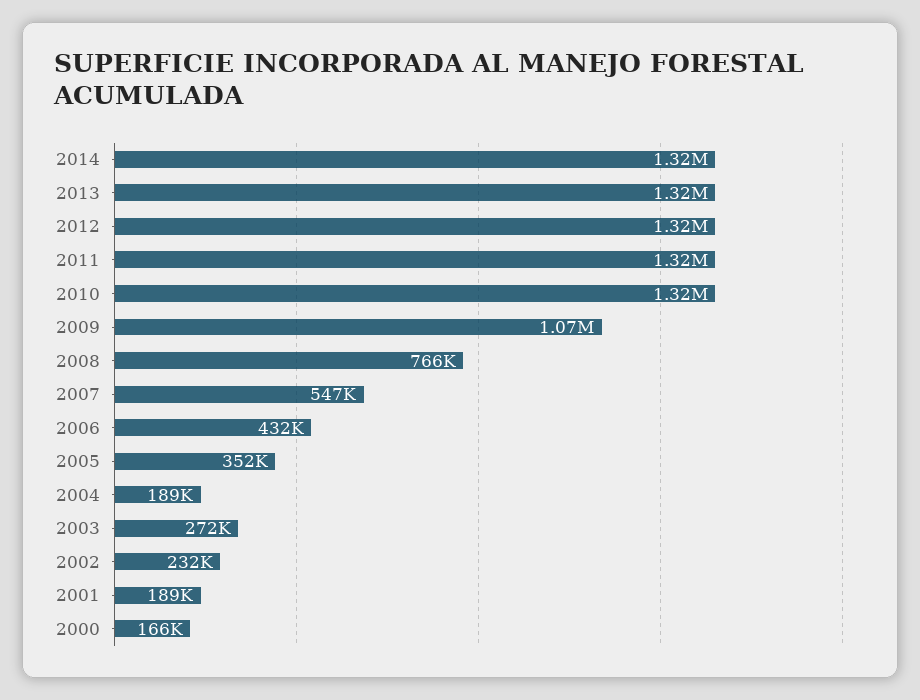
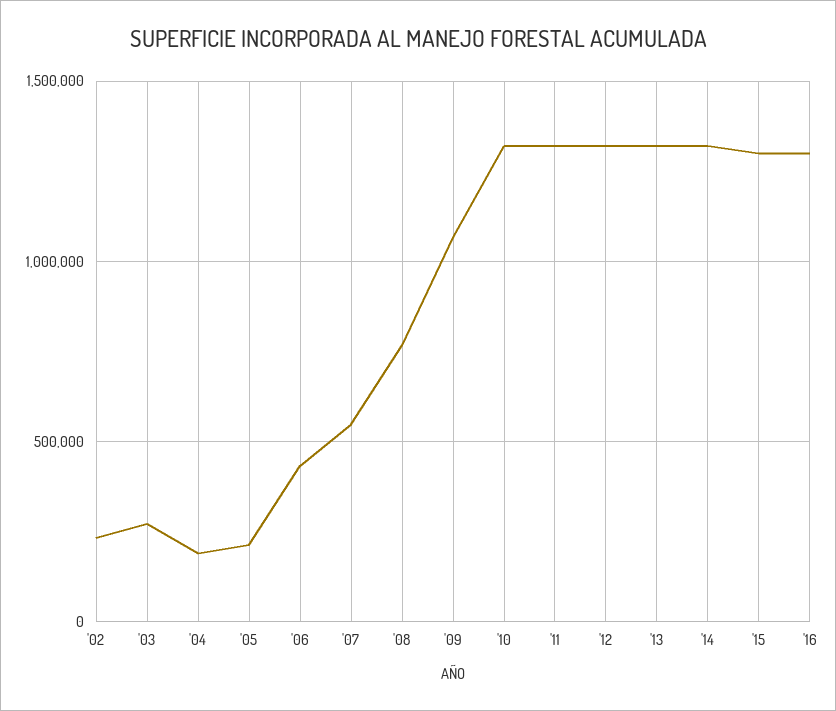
2005: 352000 -> 200000
2001: 189000 -> none
2000: 166000 -> none
'15: none -> 1300000
'16: none -> 1300000

